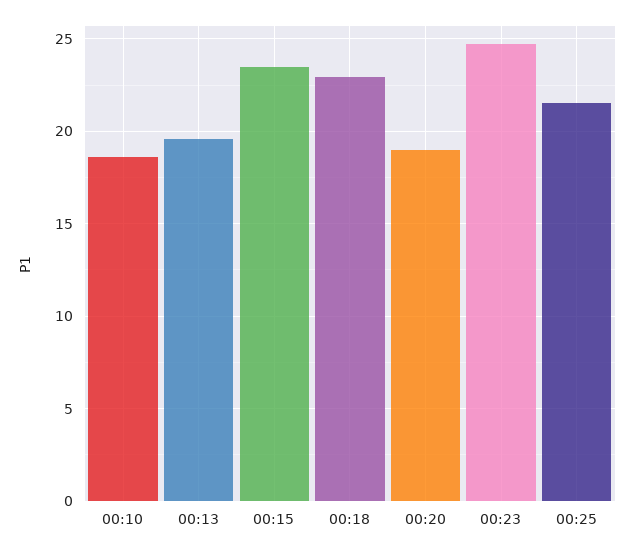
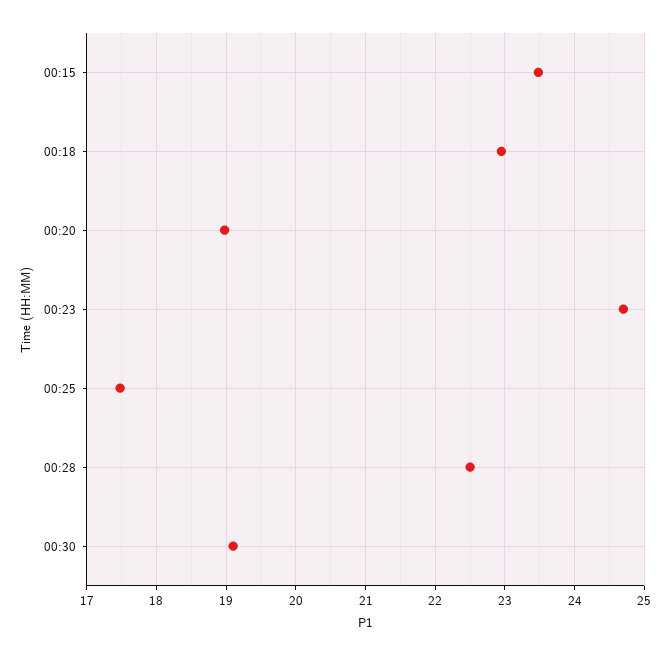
00:10: 18.5 -> none
00:13: 19.5 -> none
00:25: 21.5 -> 17.5
00:28: none -> 22.5
00:30: none -> 19.1

